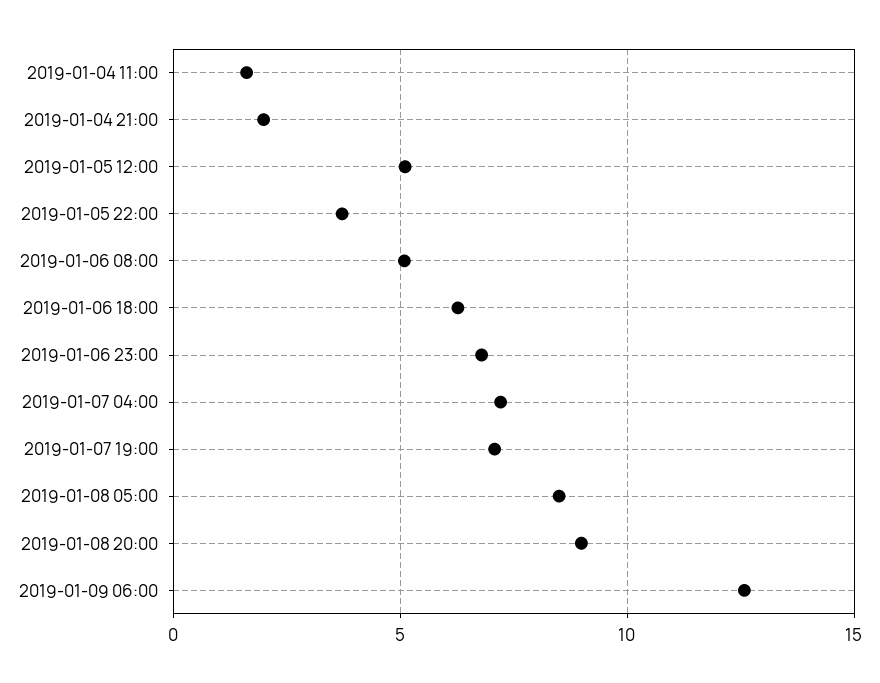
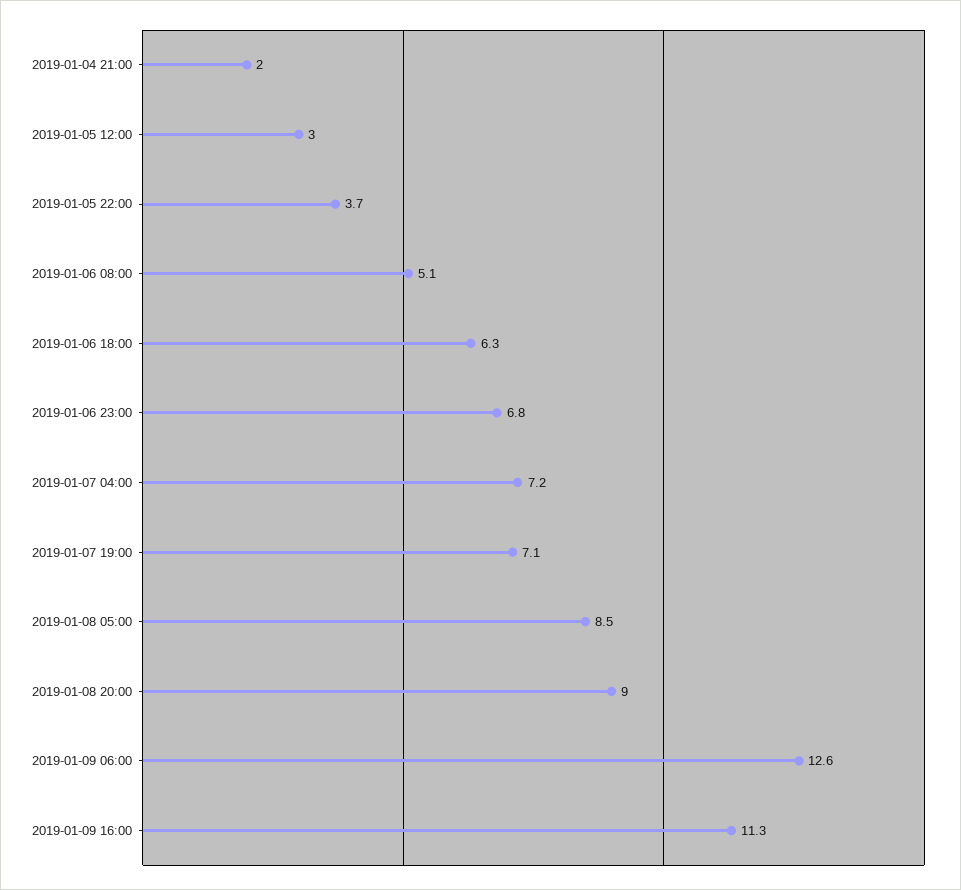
2019-01-04 11:00: 1.5 -> none
2019-01-05 12:00: 5 -> 3
2019-01-09 16:00: none -> 11.3

